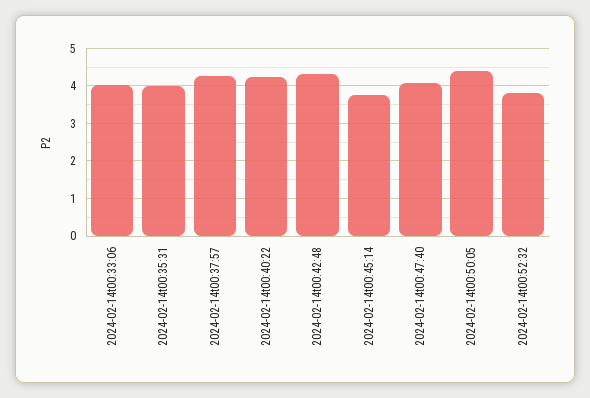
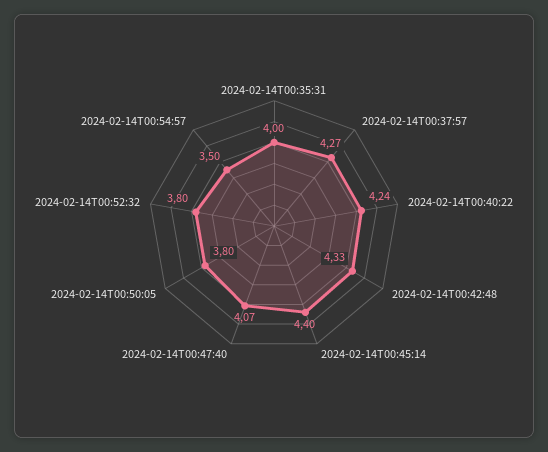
2024-02-14t00:33:06: 4 -> none
2024-02-14t00:45:14: 3.8 -> 4.4
2024-02-14t00:50:05: 4.4 -> 3.8
2024-02-14T00:54:57: none -> 3.5

